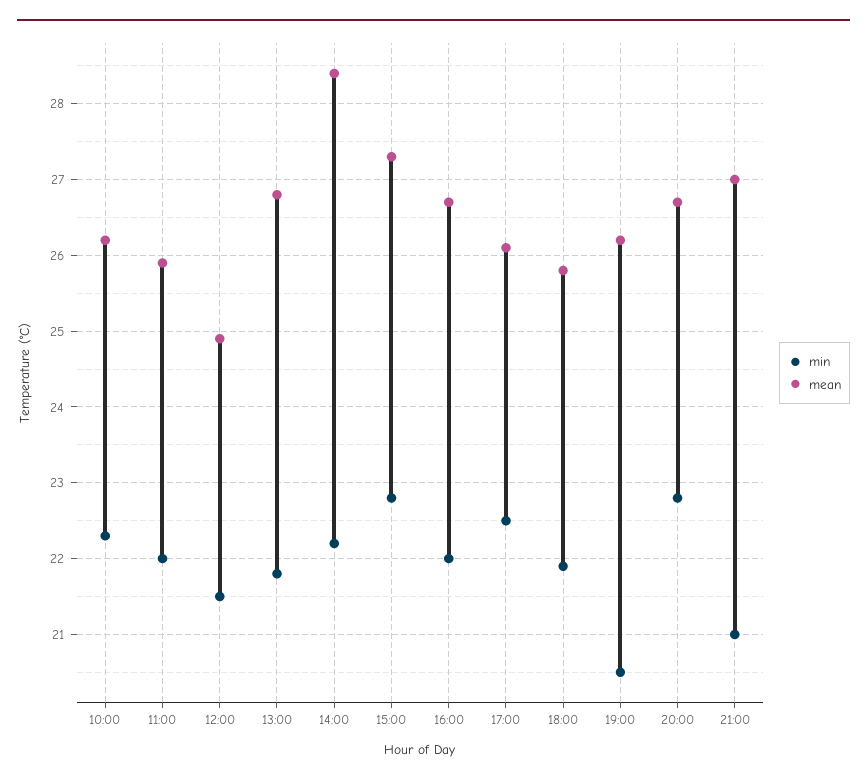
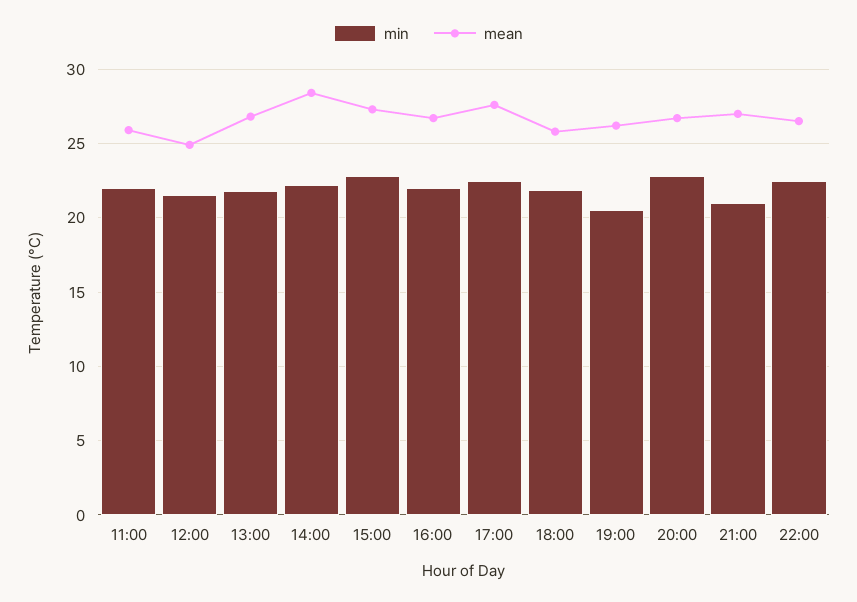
min, 10:00: 22.3 -> none
mean, 10:00: 26.2 -> none
mean, 17:00: 26.1 -> 27.5
min, 22:00: none -> 22.5
mean, 22:00: none -> 26.5

